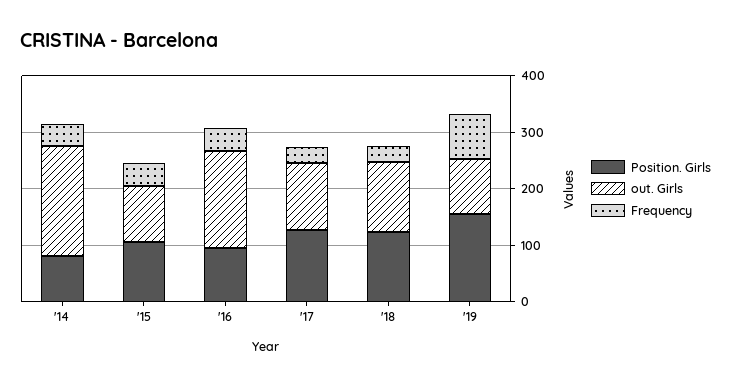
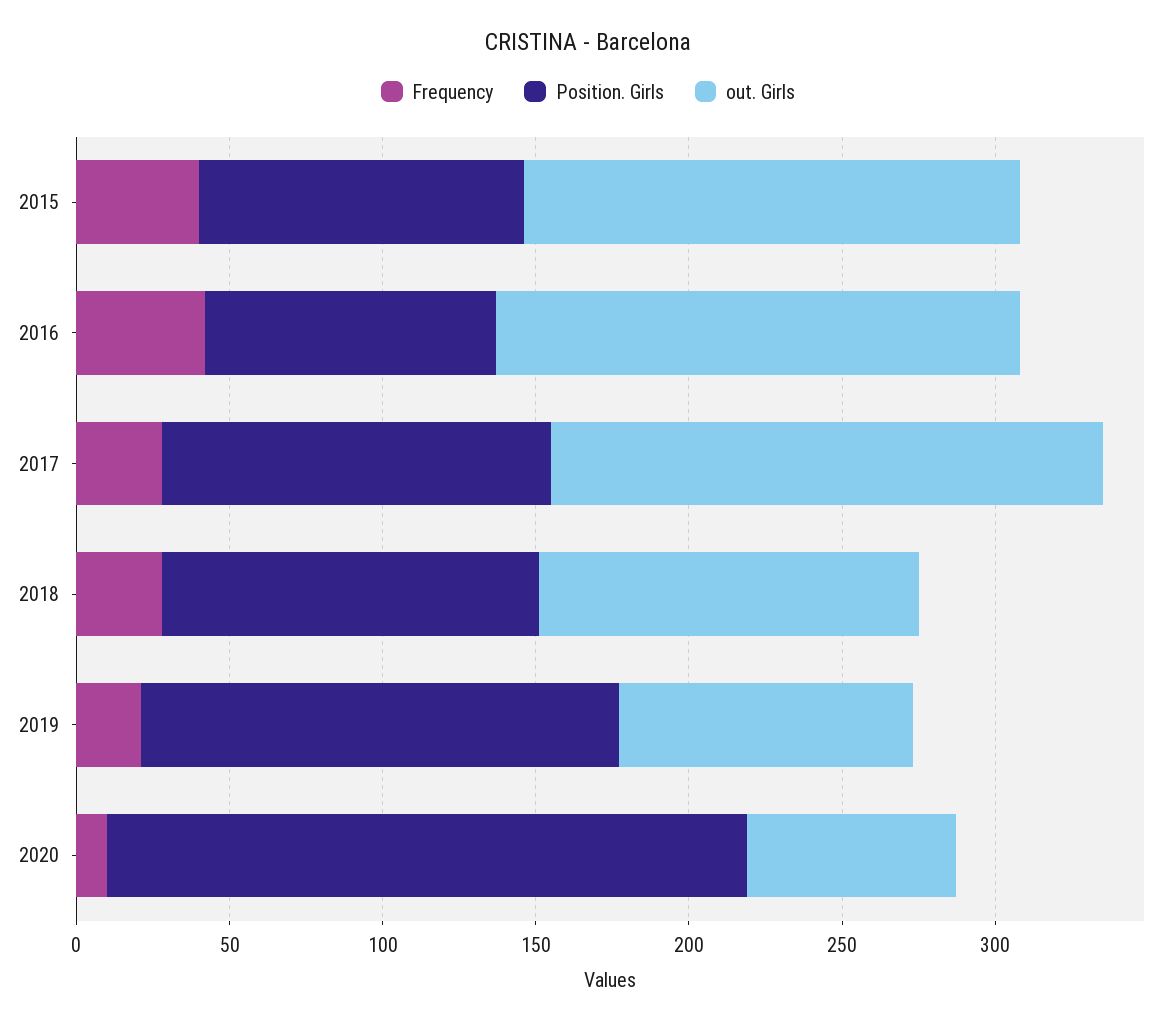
Position. Girls, '14: 80 -> none
out. Girls, '14: 200 -> none
Frequency, '14: 40 -> none
out. Girls, '15: 100 -> 160
out. Girls, '17: 120 -> 180
Frequency, '19: 80 -> 20
Frequency, 2020: none -> 10
Position. Girls, 2020: none -> 210
out. Girls, 2020: none -> 70

